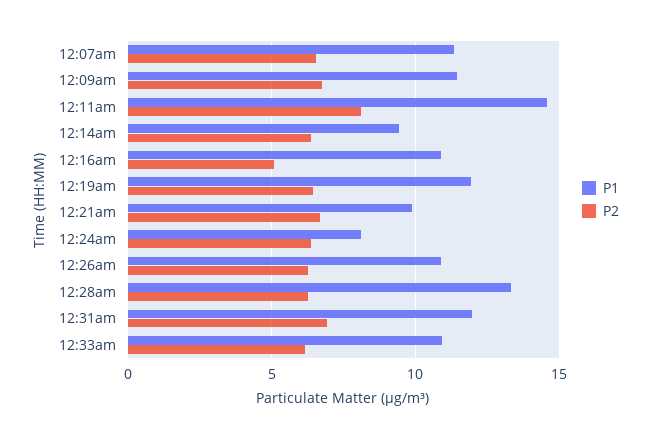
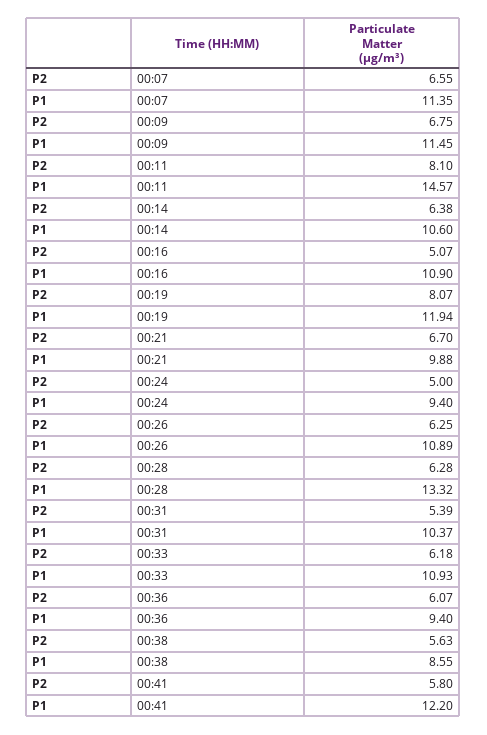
P1, 12:14am: 9.5 -> 10.6
P2, 12:19am: 6.5 -> 8.07
P1, 12:24am: 8 -> 9.4
P2, 12:24am: 6.5 -> 5
P1, 12:31am: 12 -> 10.37
P2, 12:31am: 7 -> 5.39
P2, 00:36: none -> 6.07
P1, 00:36: none -> 9.4
P2, 00:38: none -> 5.63
P1, 00:38: none -> 8.55
P2, 00:41: none -> 5.8
P1, 00:41: none -> 12.2

